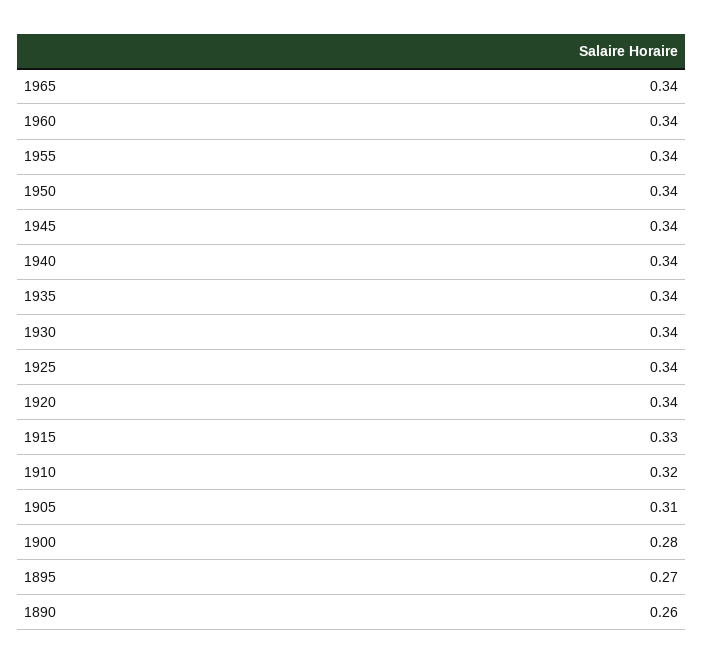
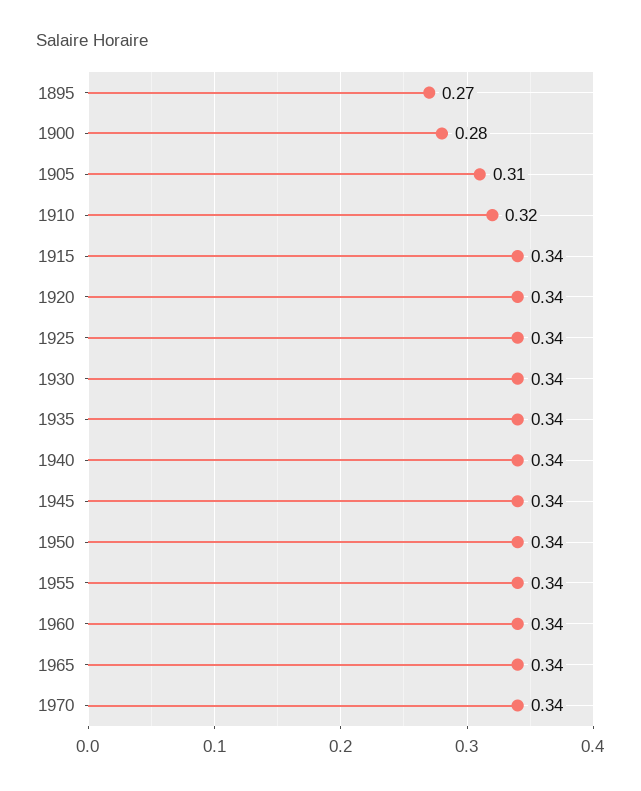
1915: 0.33 -> 0.34
1890: 0.26 -> none
1970: none -> 0.34

